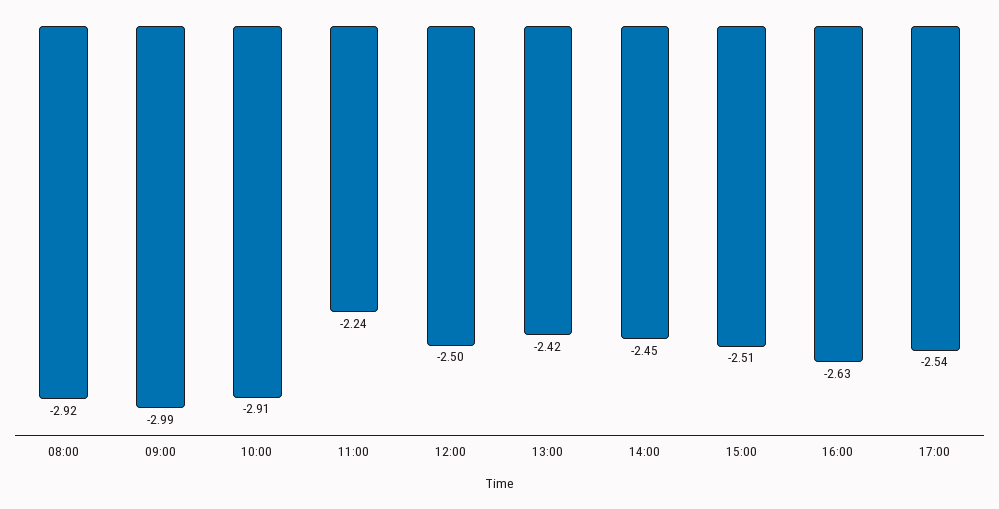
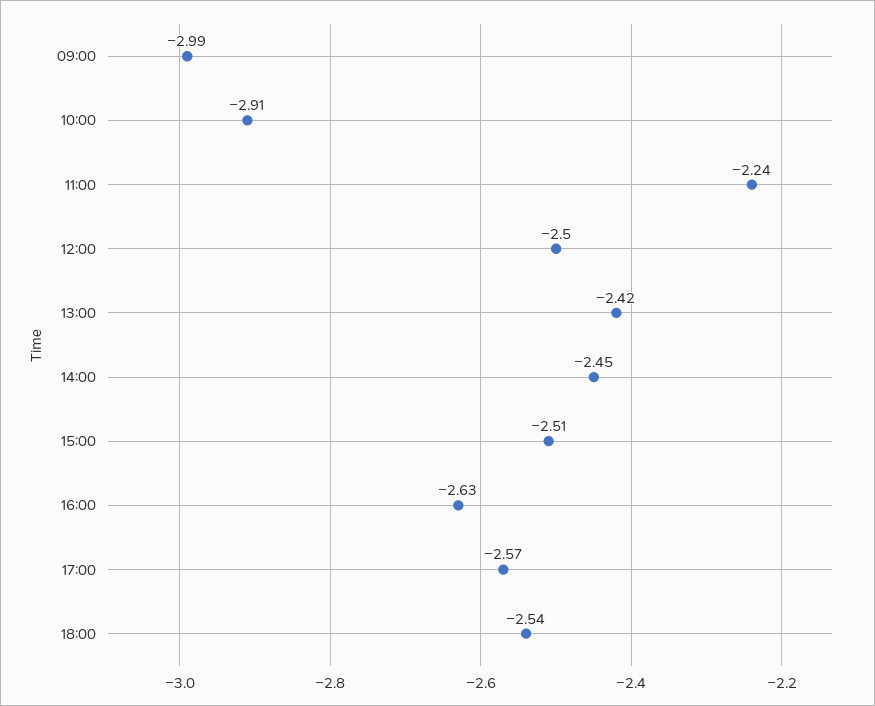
08:00: -2.92 -> none
17:00: -2.54 -> -2.57
18:00: none -> -2.54

